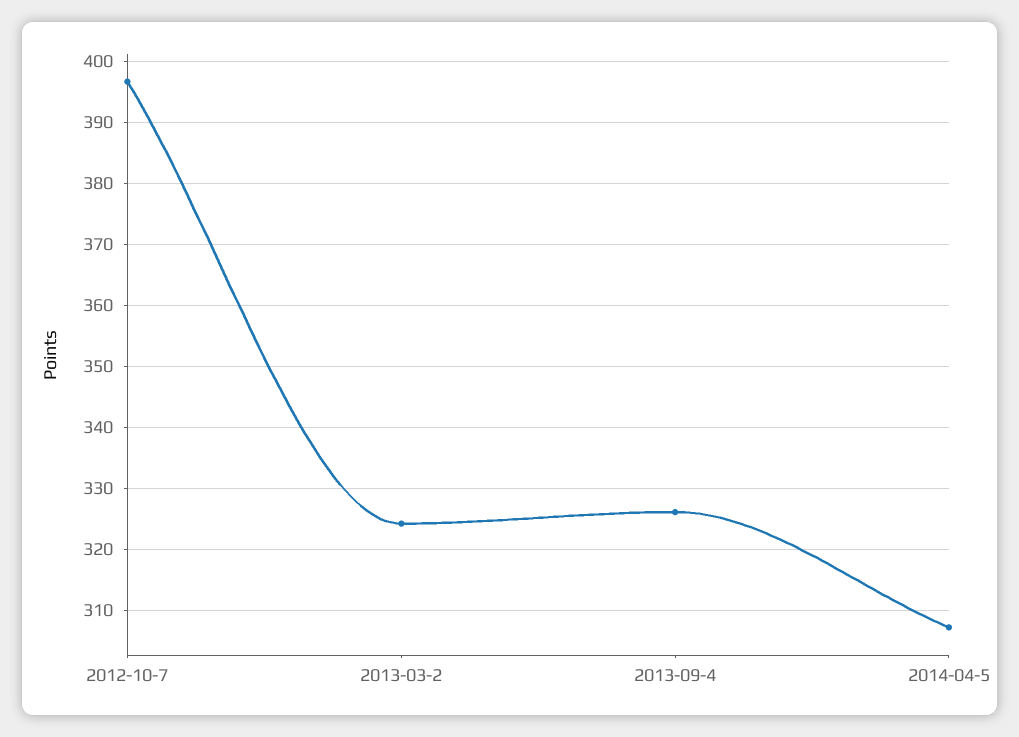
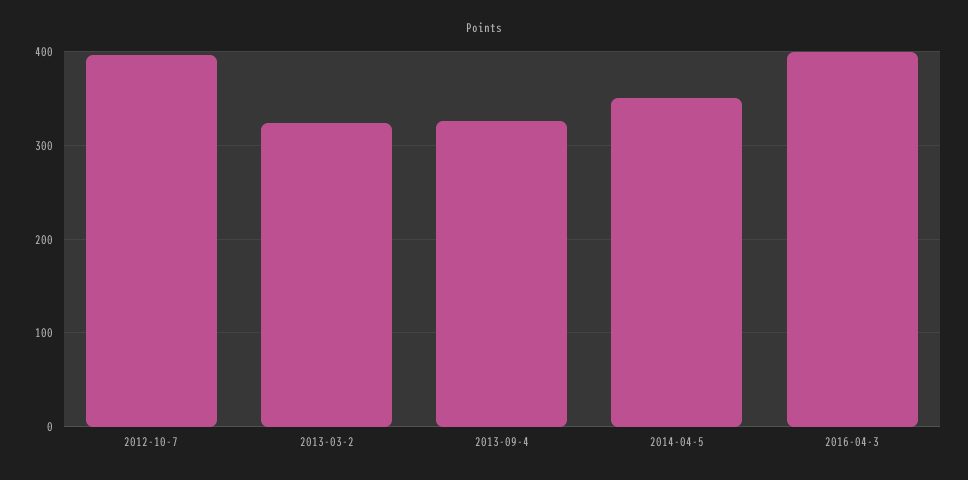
2014-04-5: 307 -> 350
2016-04-3: none -> 400

